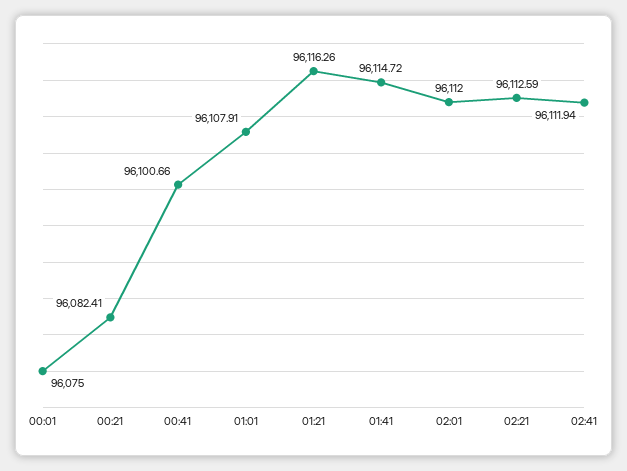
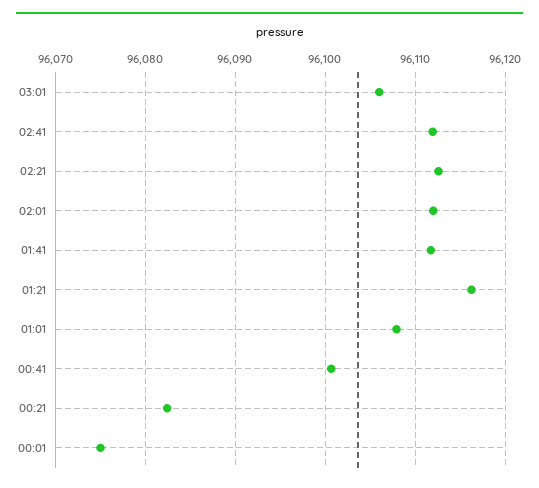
01:41: 96114.72 -> 96112
03:01: none -> 96106

